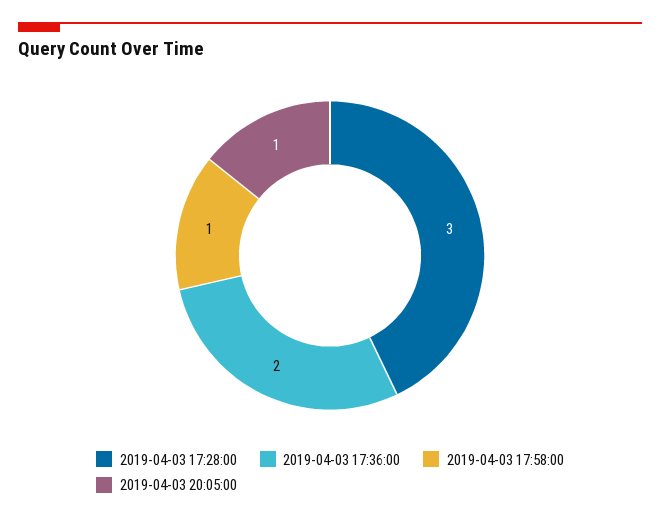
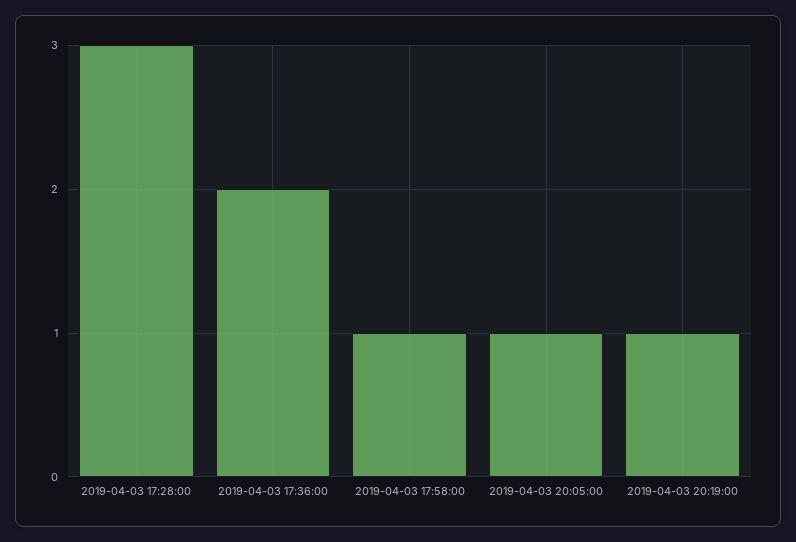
2019-04-03 20:19:00: none -> 1

